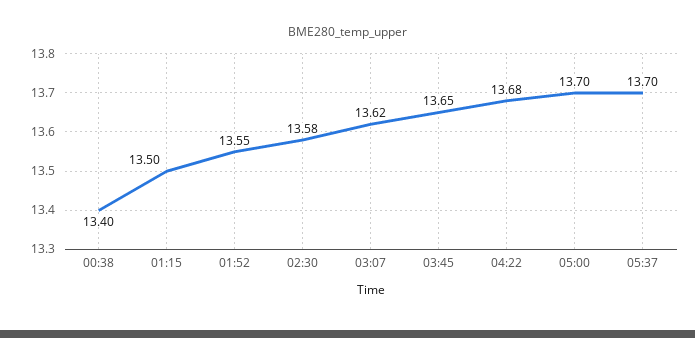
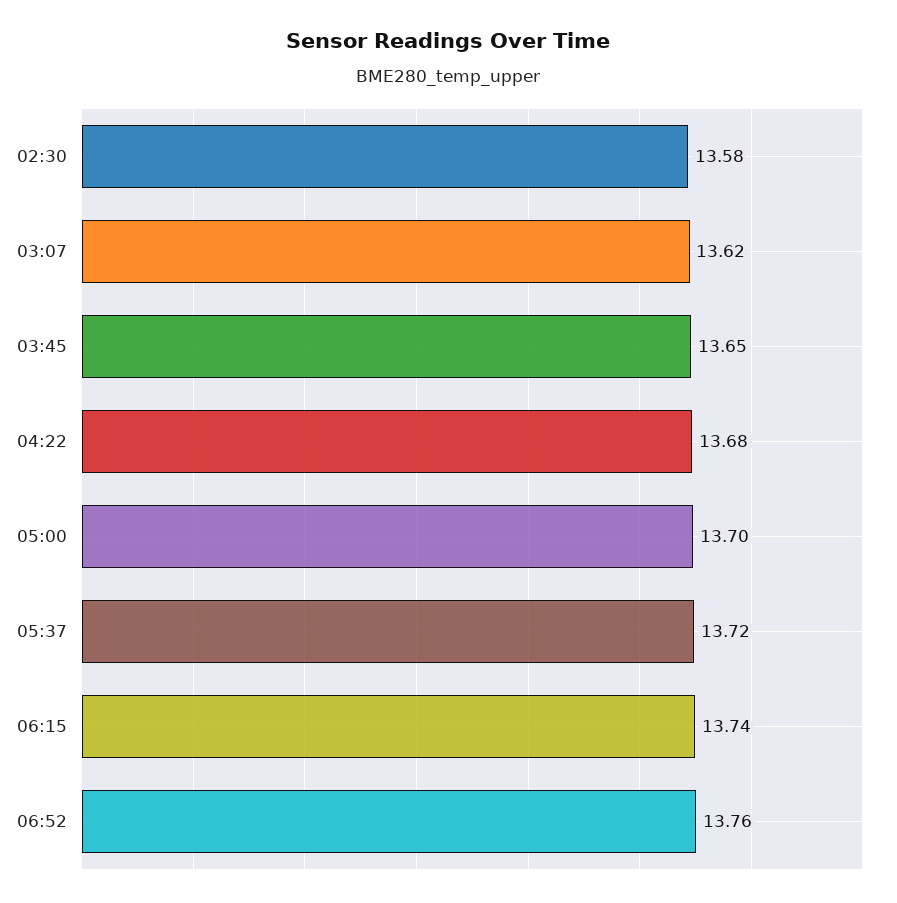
00:38: 13.4 -> none
01:15: 13.5 -> none
01:52: 13.55 -> none
05:37: 13.7 -> 13.72
06:15: none -> 13.74
06:52: none -> 13.76

